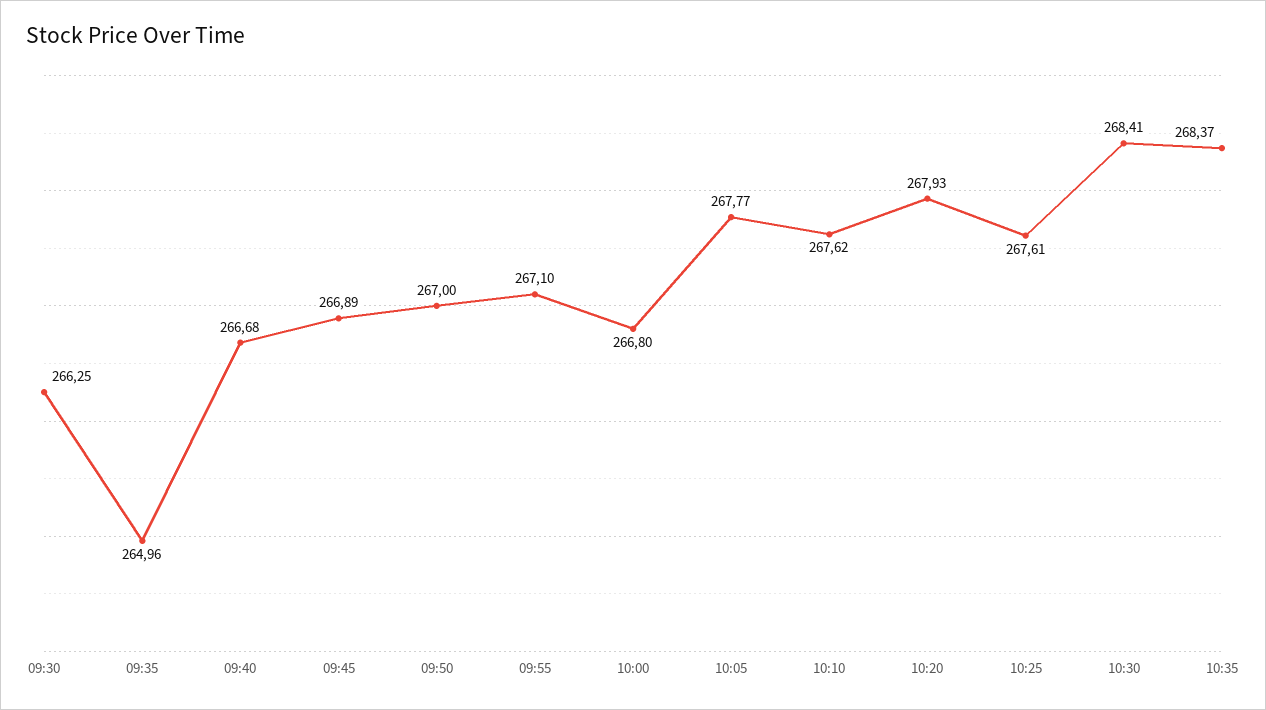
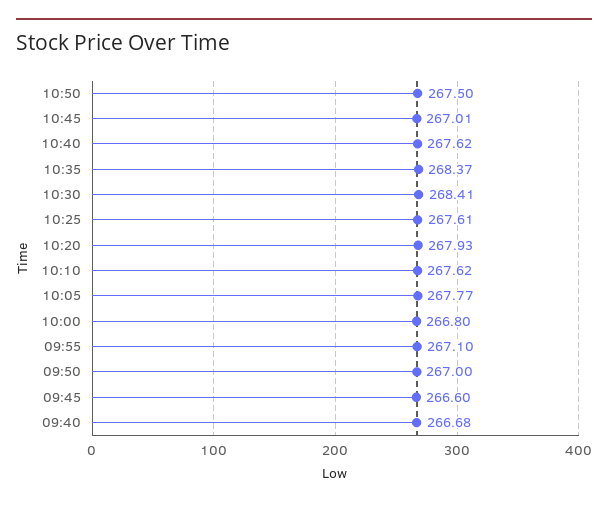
09:30: 266.25 -> none
09:35: 264.96 -> none
09:45: 266.89 -> 266.6
10:50: none -> 267.5
10:45: none -> 267.01
10:40: none -> 267.62

